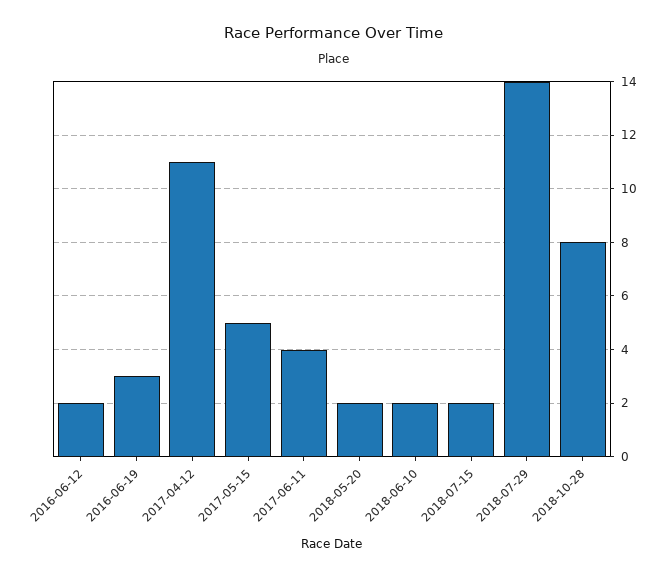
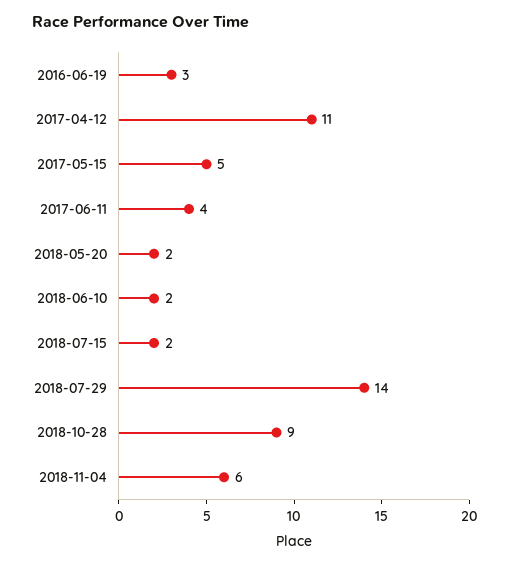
2016-06-12: 2 -> none
2018-10-28: 8 -> 9
2018-11-04: none -> 6

